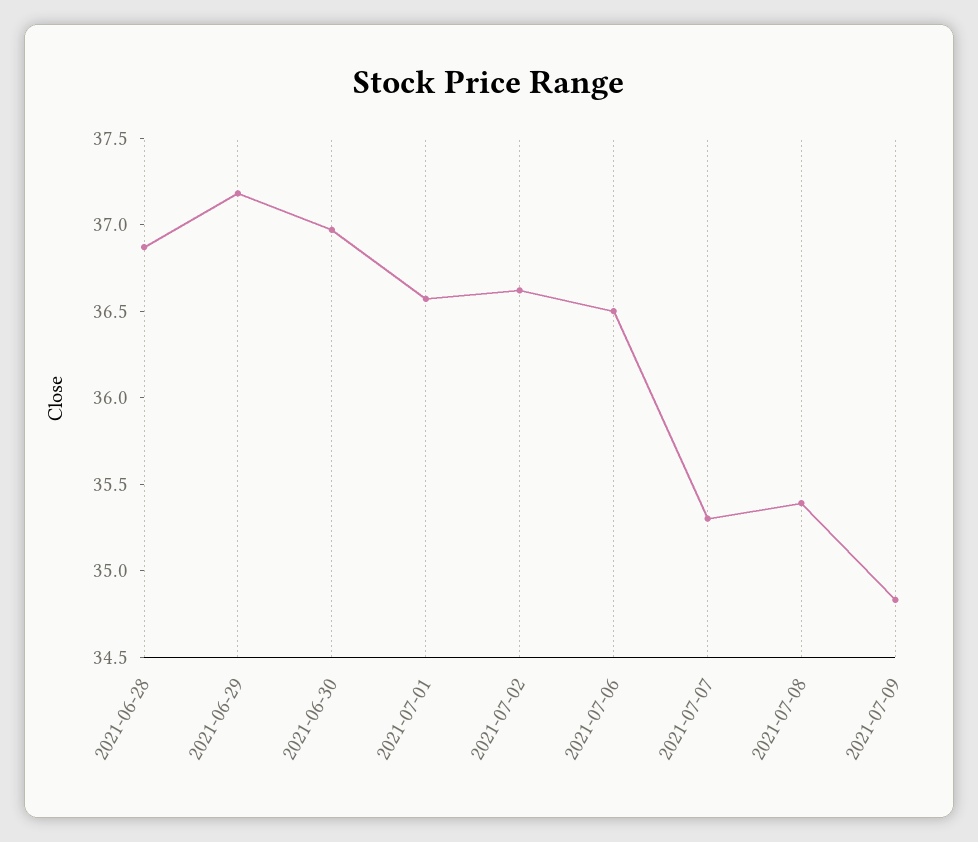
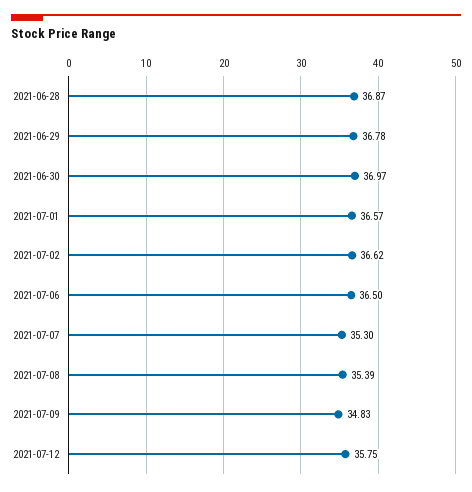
2021-06-29: 37.2 -> 36.78
2021-07-12: none -> 35.75

